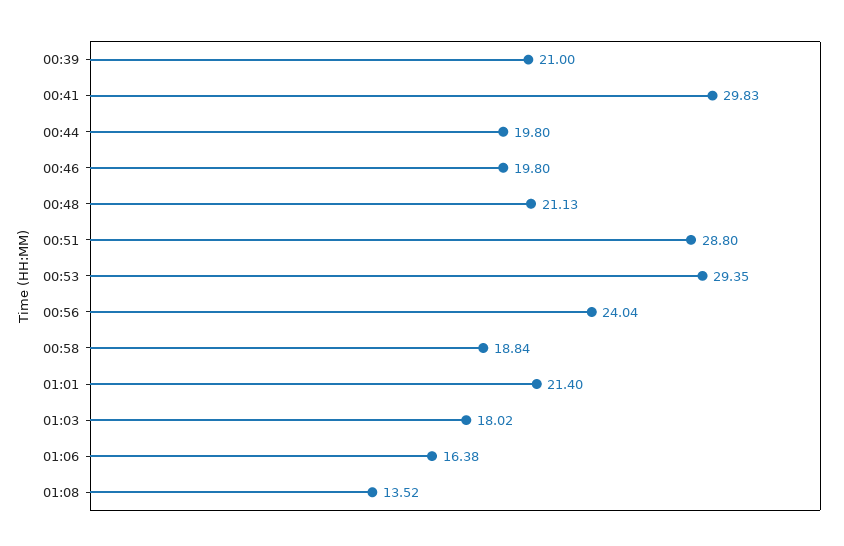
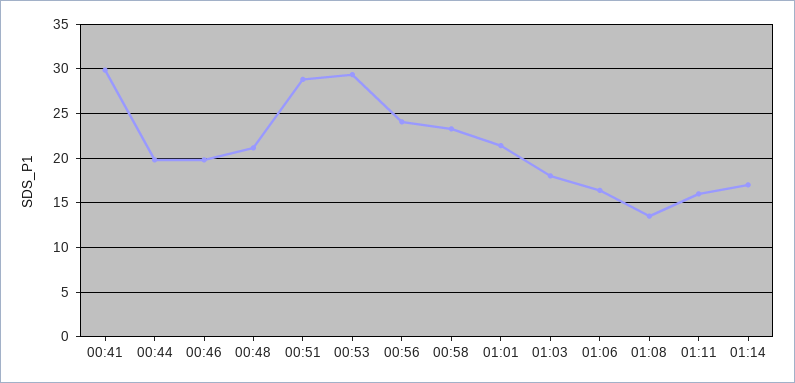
00:39: 21 -> none
00:58: 18.84 -> 23
01:11: none -> 16
01:14: none -> 17

